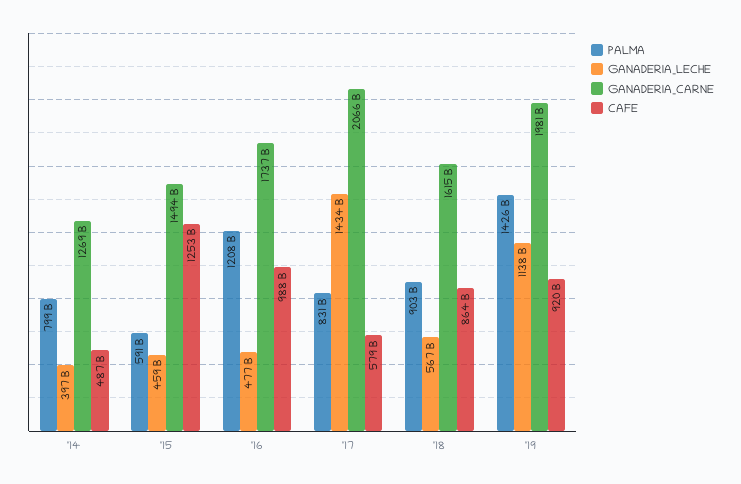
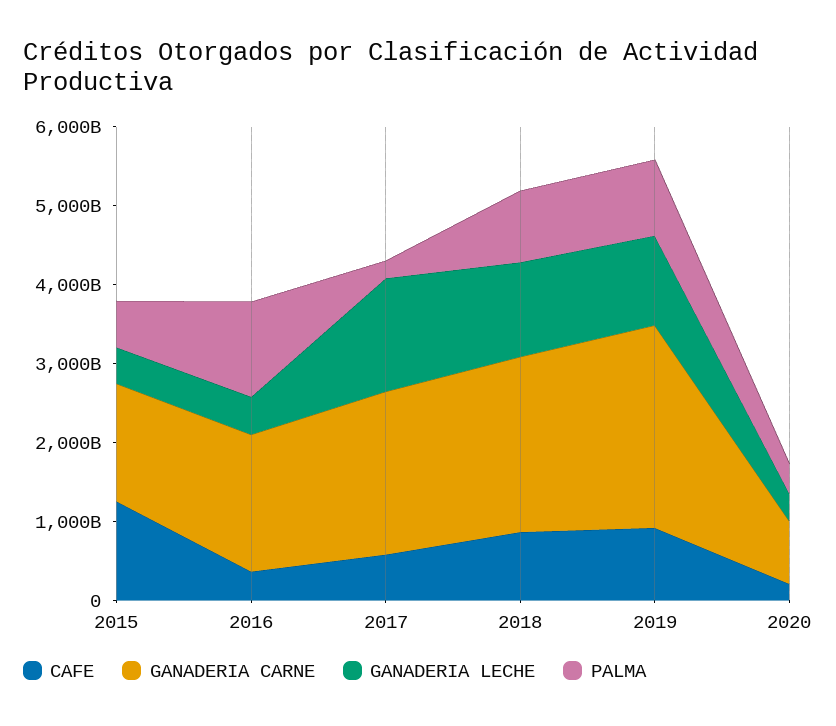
PALMA, '14: 799000000000 -> none
GANADERIA_LECHE, '14: 397000000000 -> none
GANADERIA_CARNE, '14: 1269000000000 -> none
CAFE, '14: 487000000000 -> none
CAFE, '16: 988000000000 -> 400000000000
PALMA, '17: 831000000000 -> 200000000000
GANADERIA_LECHE, '18: 567000000000 -> 1200000000000
GANADERIA_CARNE, '18: 1615000000000 -> 2200000000000
PALMA, '19: 1426000000000 -> 1000000000000
GANADERIA_CARNE, '19: 1981000000000 -> 2600000000000
CAFE, 2020: none -> 200000000000
GANADERIA_CARNE, 2020: none -> 800000000000
GANADERIA_LECHE, 2020: none -> 400000000000
PALMA, 2020: none -> 400000000000

